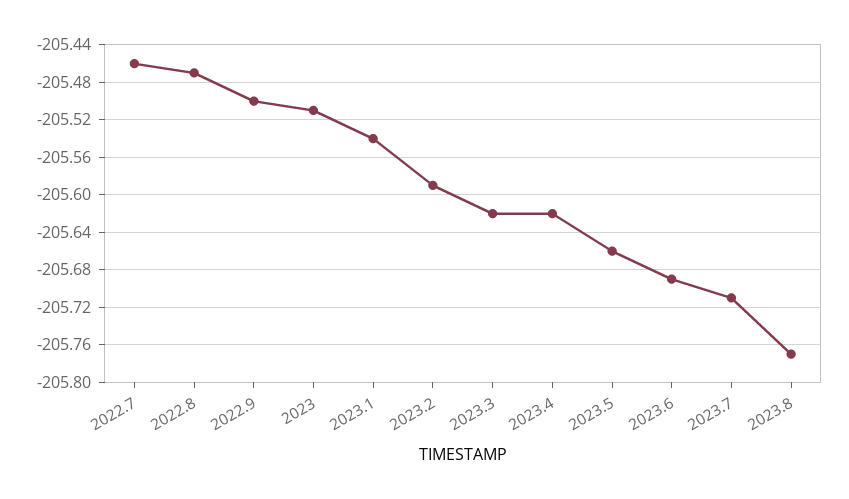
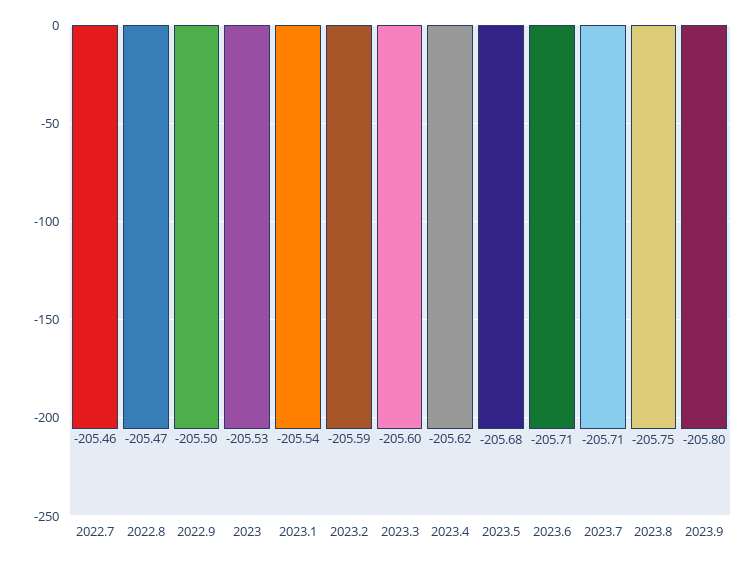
2023: -205.51 -> -205.53
2023.3: -205.62 -> -205.6
2023.5: -205.66 -> -205.68
2023.6: -205.69 -> -205.71
2023.8: -205.77 -> -205.75
2023.9: none -> -205.8

